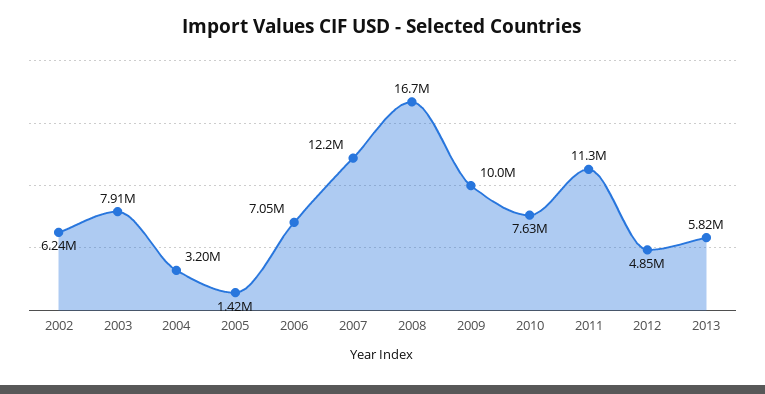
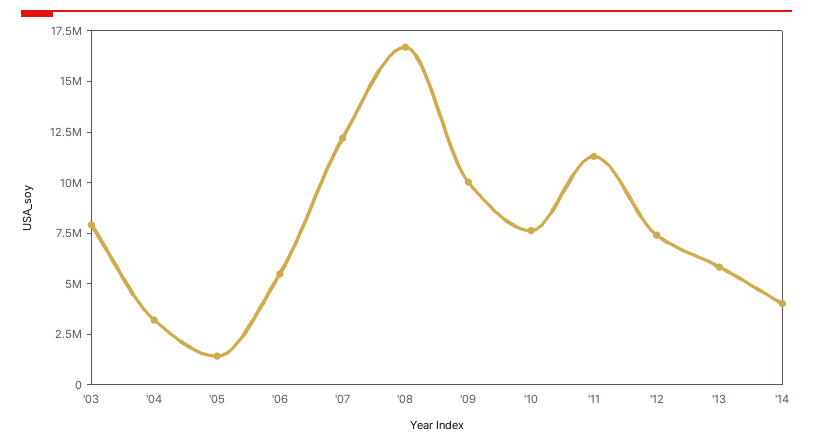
2002: 6240000 -> none
2006: 7050000 -> 5500000
2012: 4850000 -> 7500000
'14: none -> 4000000

